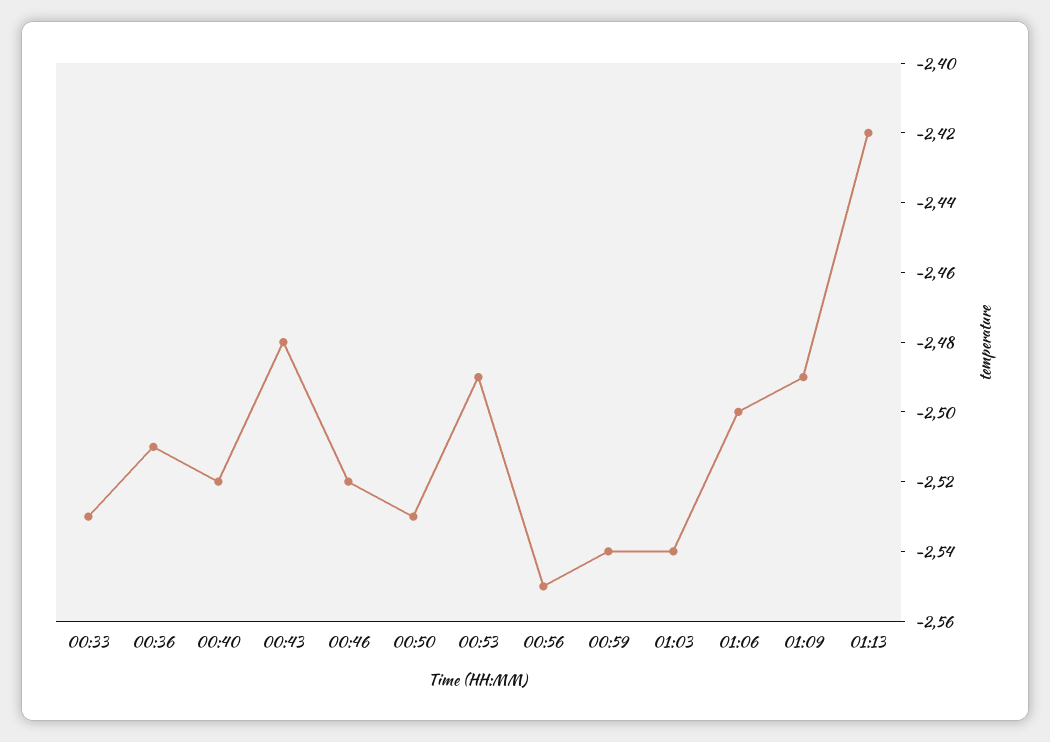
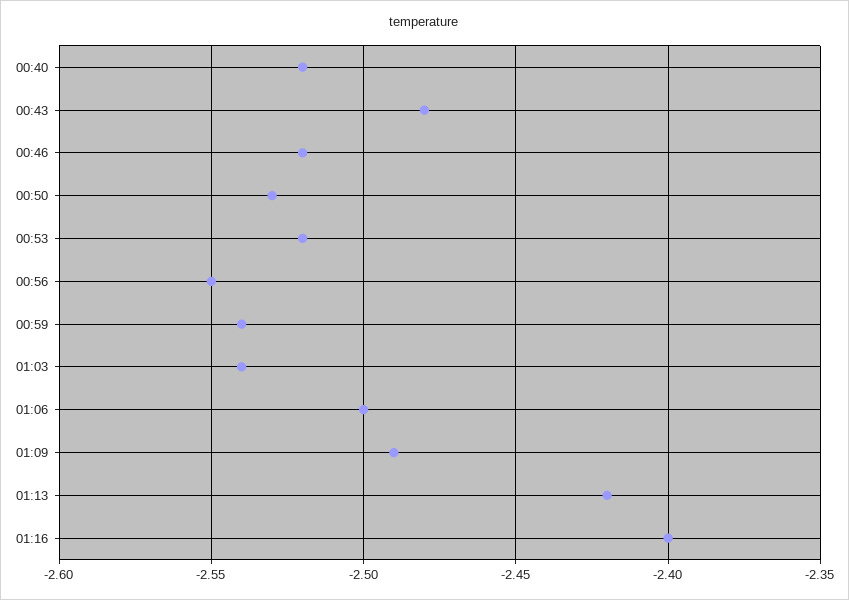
00:33: -2.53 -> none
00:36: -2.51 -> none
00:53: -2.49 -> -2.52
01:16: none -> -2.4

